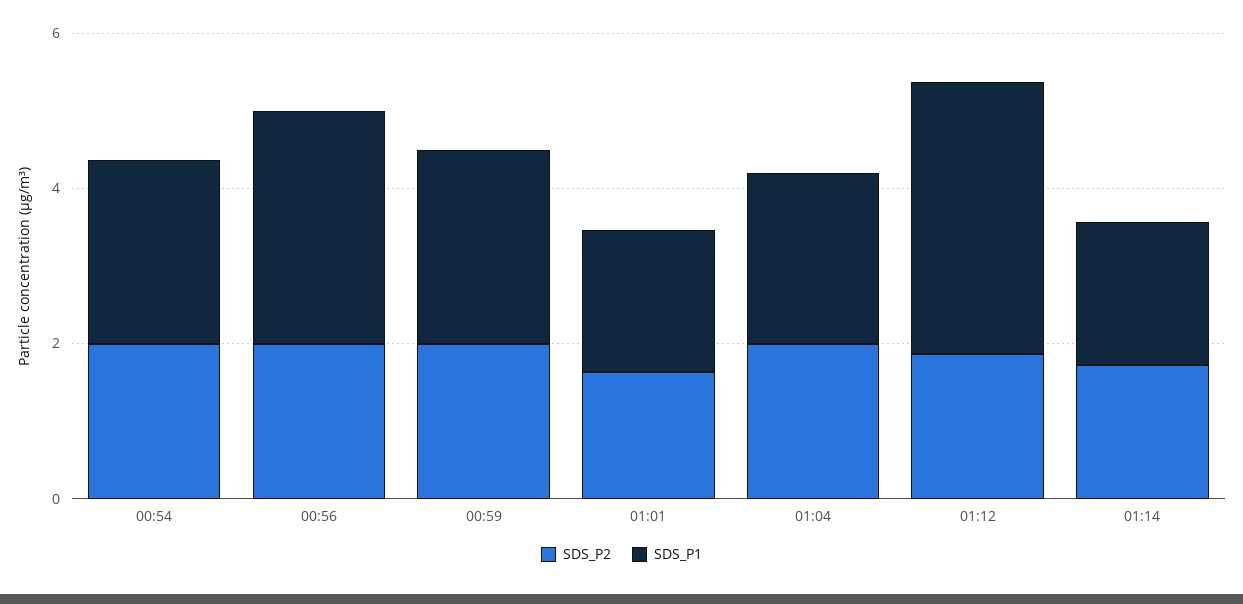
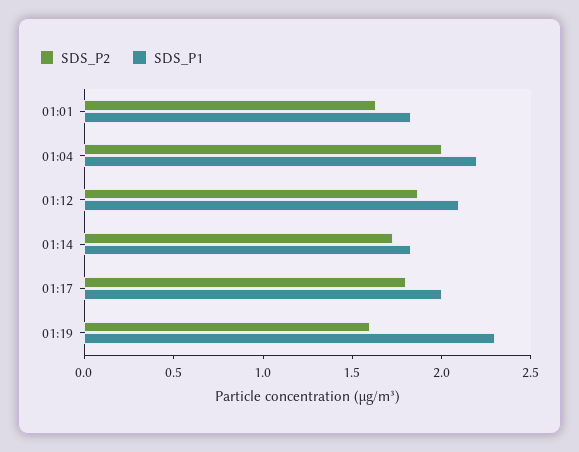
SDS_P2, 00:54: 2 -> none
SDS_P1, 00:54: 2.5 -> none
SDS_P2, 00:56: 2 -> none
SDS_P1, 00:56: 3 -> none
SDS_P2, 00:59: 2 -> none
SDS_P1, 00:59: 2.5 -> none
SDS_P1, 01:12: 3.5 -> 2.1
SDS_P2, 01:17: none -> 1.8
SDS_P1, 01:17: none -> 2
SDS_P2, 01:19: none -> 1.6
SDS_P1, 01:19: none -> 2.3

